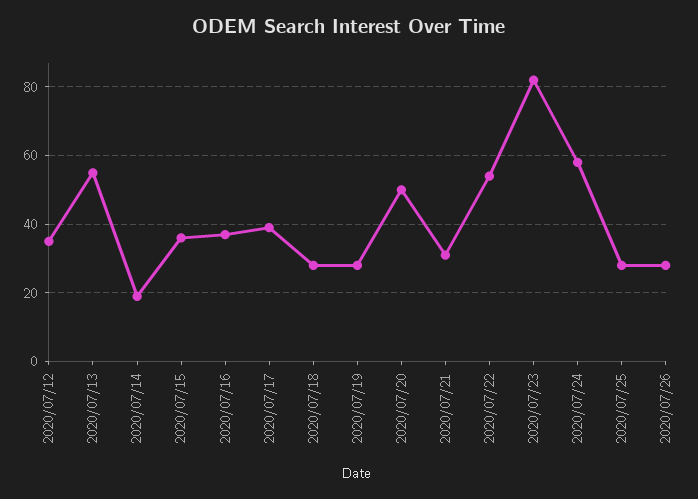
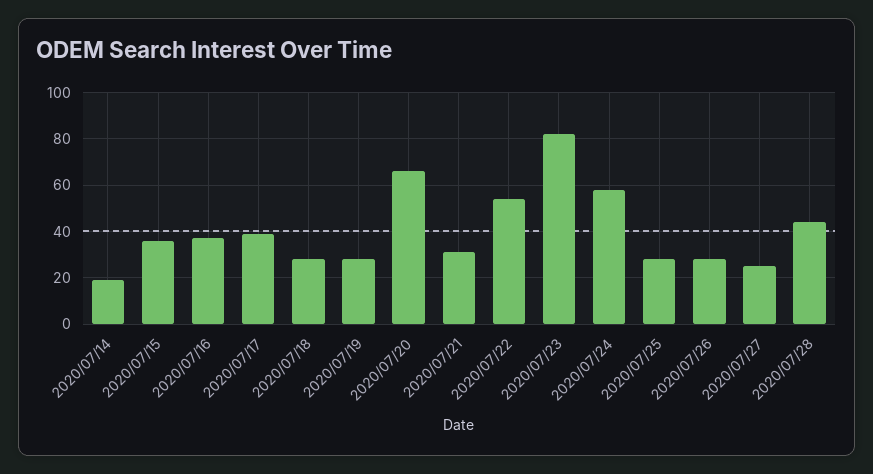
2020/07/12: 35 -> none
2020/07/13: 55 -> none
2020/07/20: 50 -> 65
2020/07/27: none -> 25
2020/07/28: none -> 45

